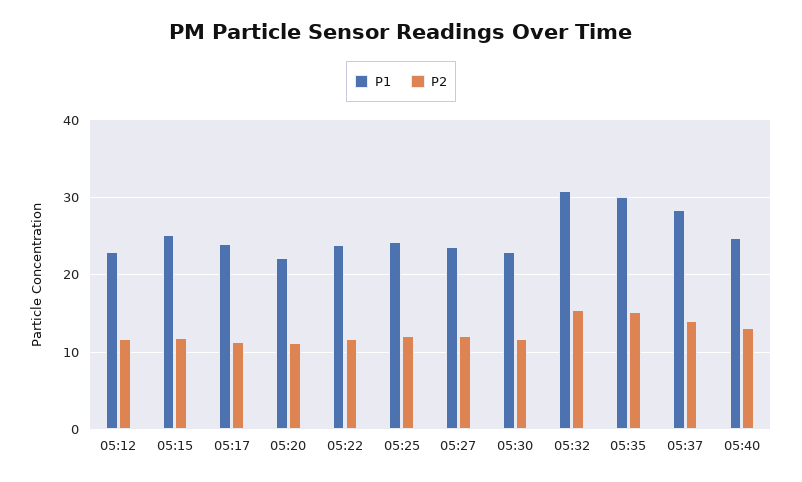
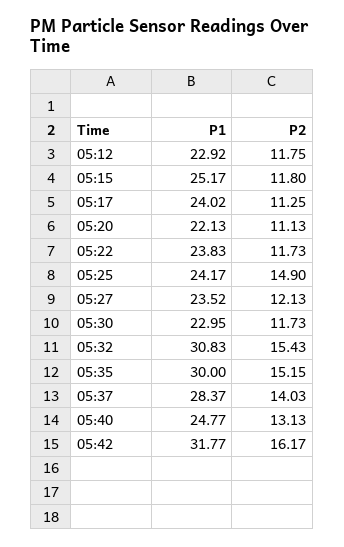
P2, 05:25: 12 -> 14.9
P1, 05:42: none -> 31.77
P2, 05:42: none -> 16.17

